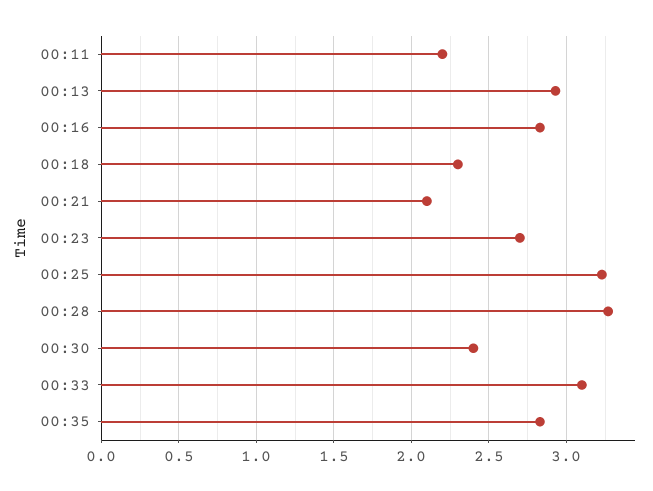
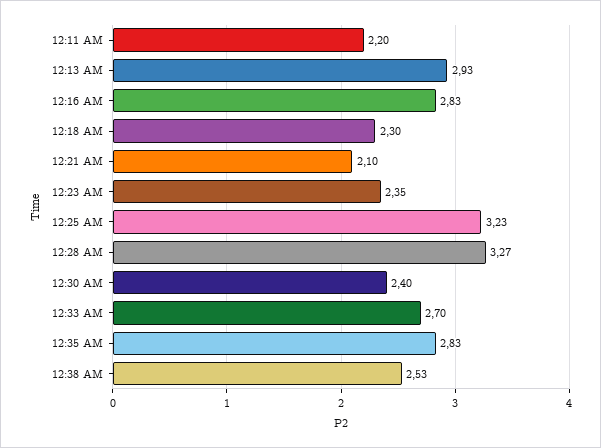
00:23: 2.7 -> 2.35
00:33: 3.1 -> 2.7
12:38 AM: none -> 2.53

